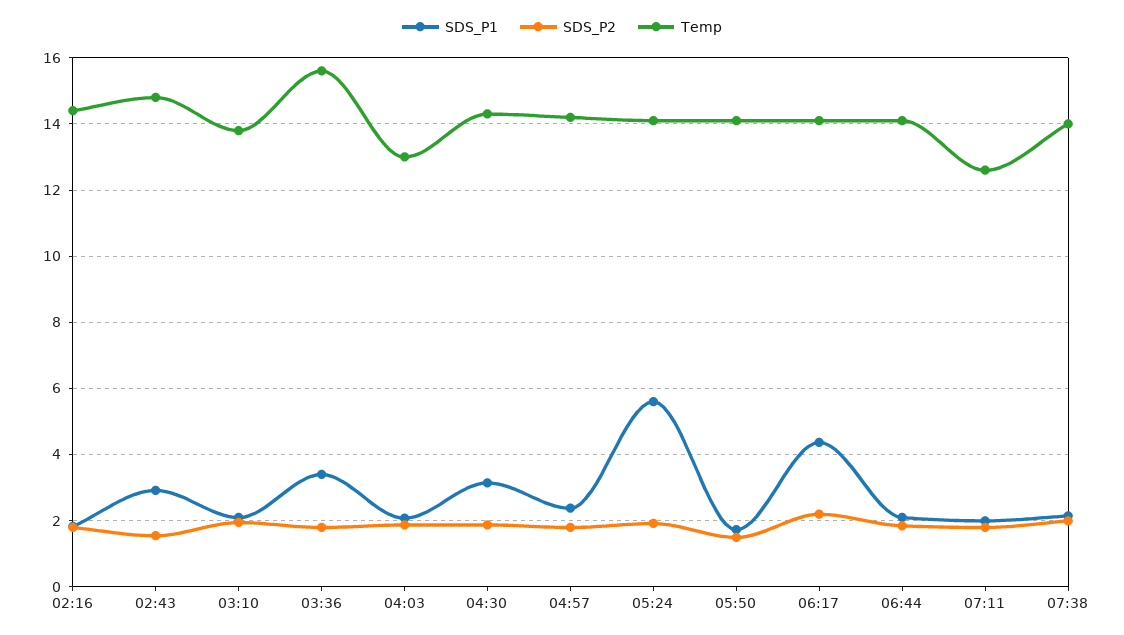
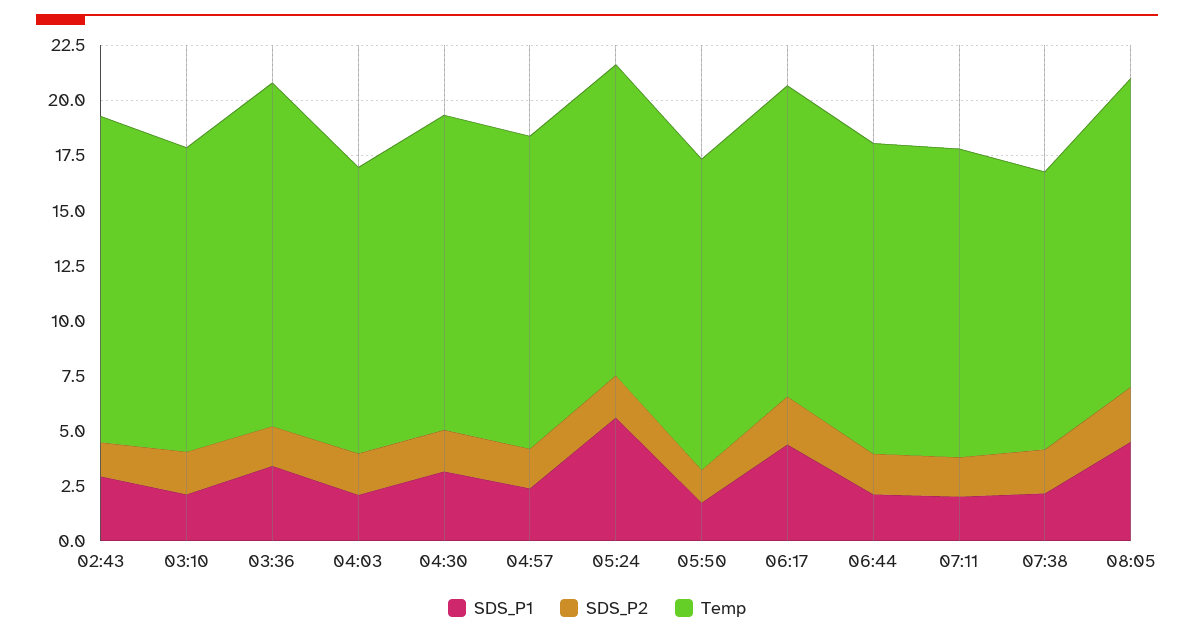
SDS_P1, 02:16: 1.8 -> none
SDS_P2, 02:16: 1.8 -> none
Temp, 02:16: 14.4 -> none
Temp, 07:11: 12.6 -> 14
Temp, 07:38: 14 -> 12.5
SDS_P1, 08:05: none -> 4.5
SDS_P2, 08:05: none -> 2.5
Temp, 08:05: none -> 14

